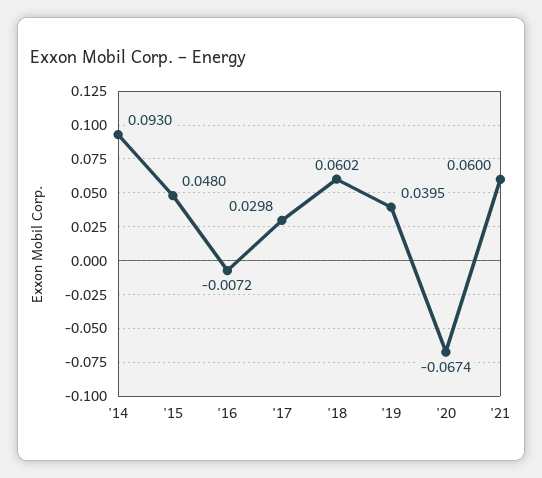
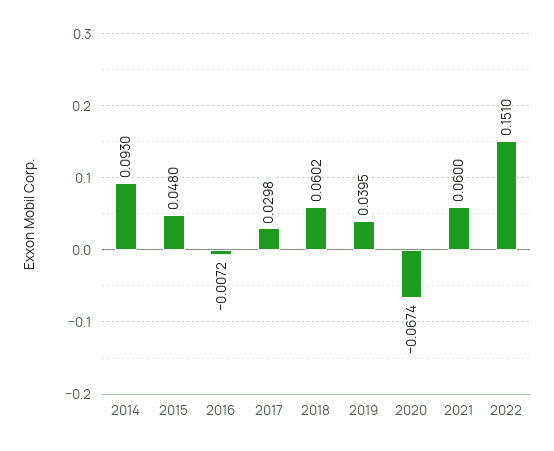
2022: none -> 0.151

